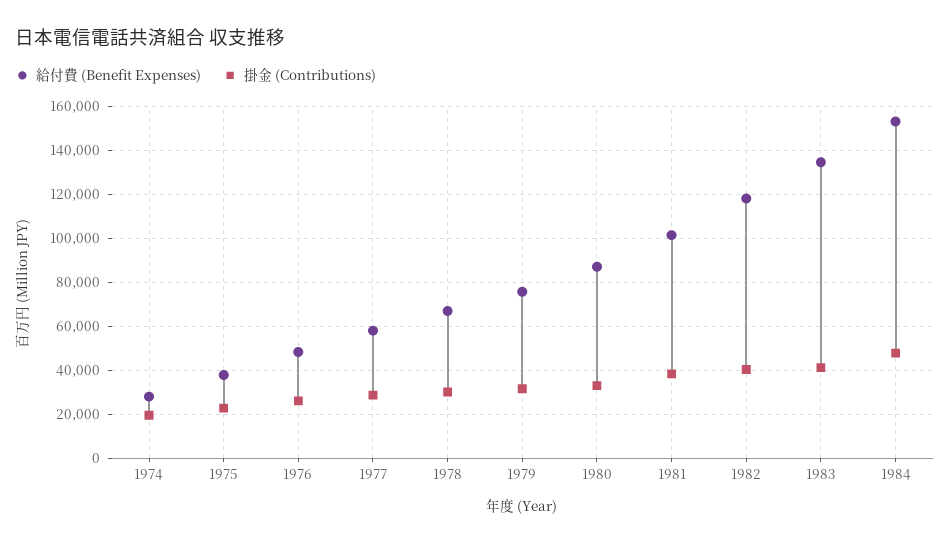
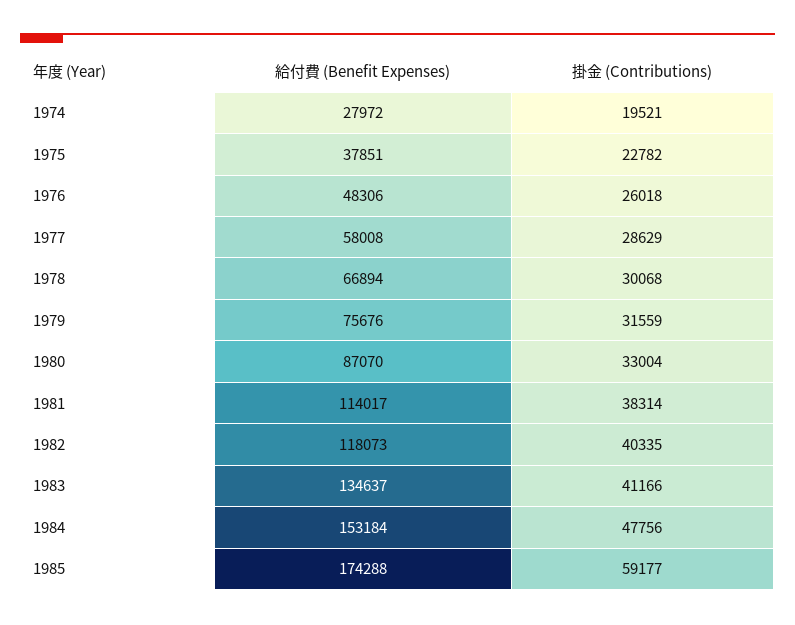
給付費 (Benefit Expenses), 1981: 100000 -> 114017
給付費 (Benefit Expenses), 1985: none -> 174288
掛金 (Contributions), 1985: none -> 59177

